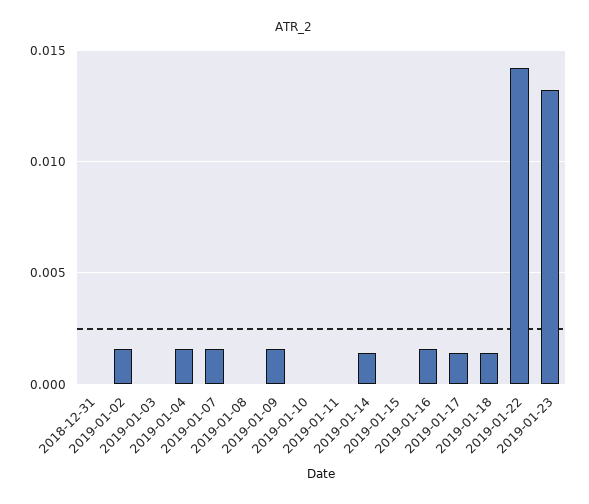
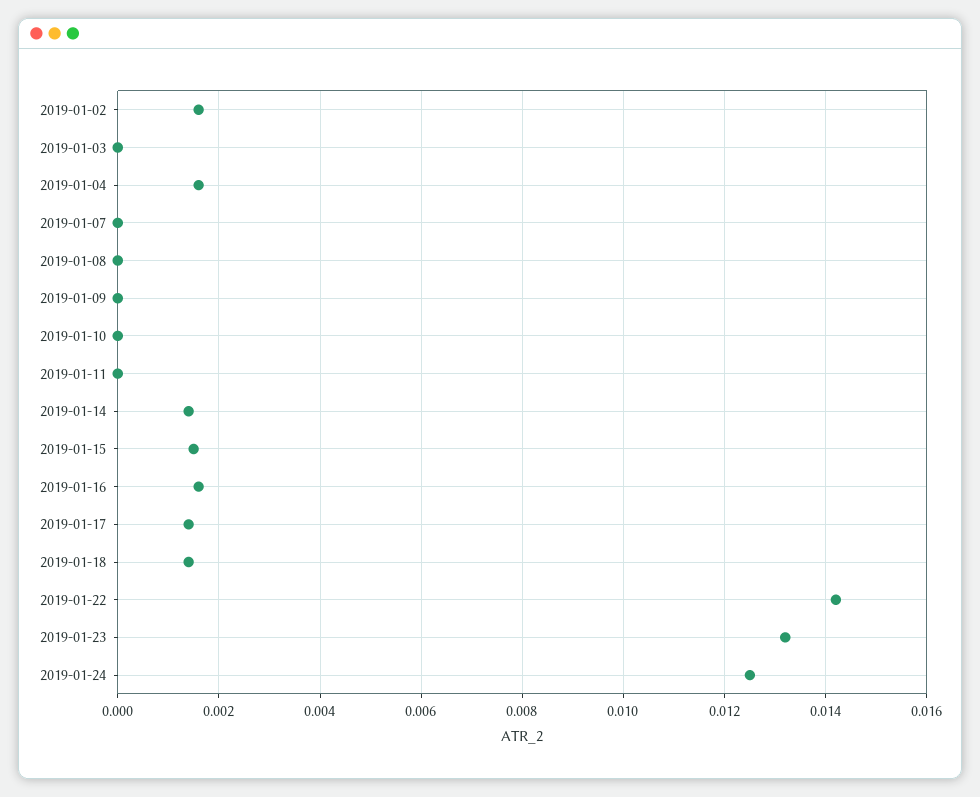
2018-12-31: 0 -> none
2019-01-07: 0.0015 -> 0
2019-01-09: 0.0015 -> 0
2019-01-15: 0 -> 0.0015
2019-01-24: none -> 0.0125

